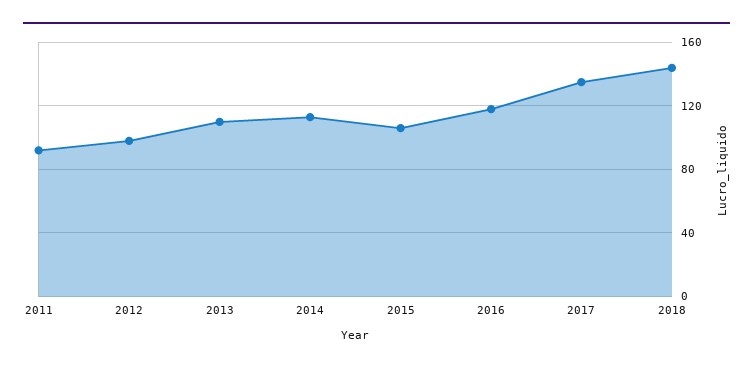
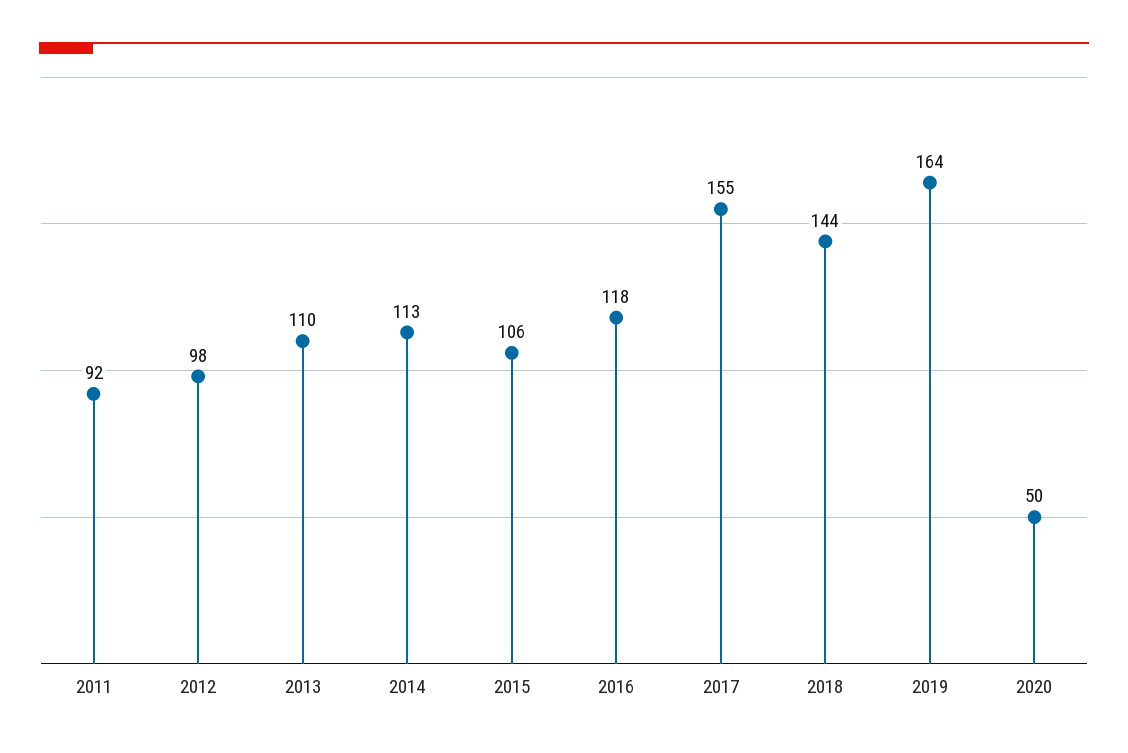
2017: 135 -> 155
2019: none -> 164
2020: none -> 50

